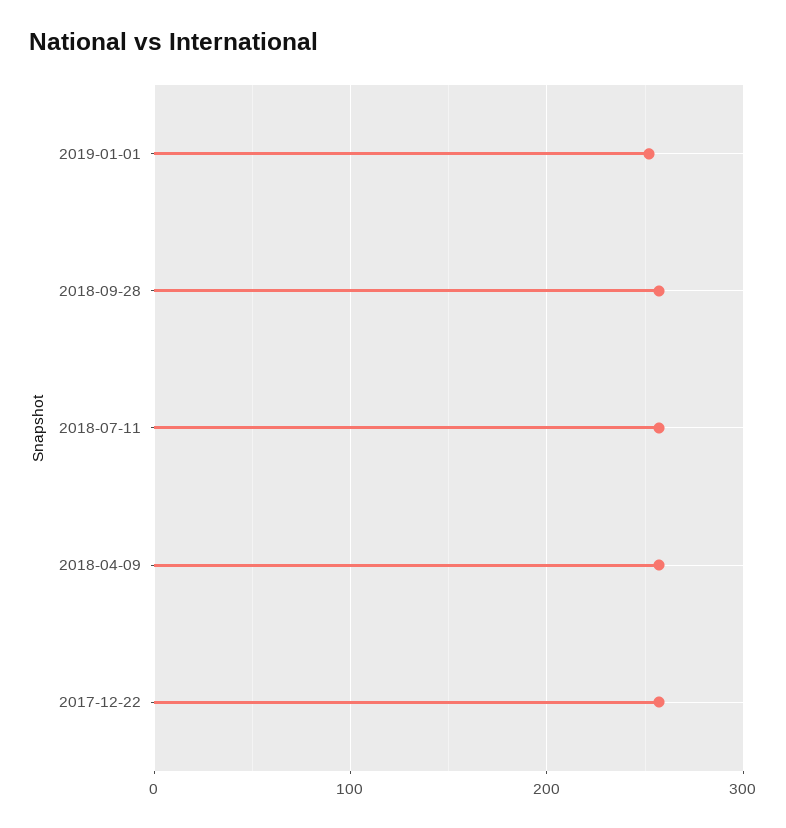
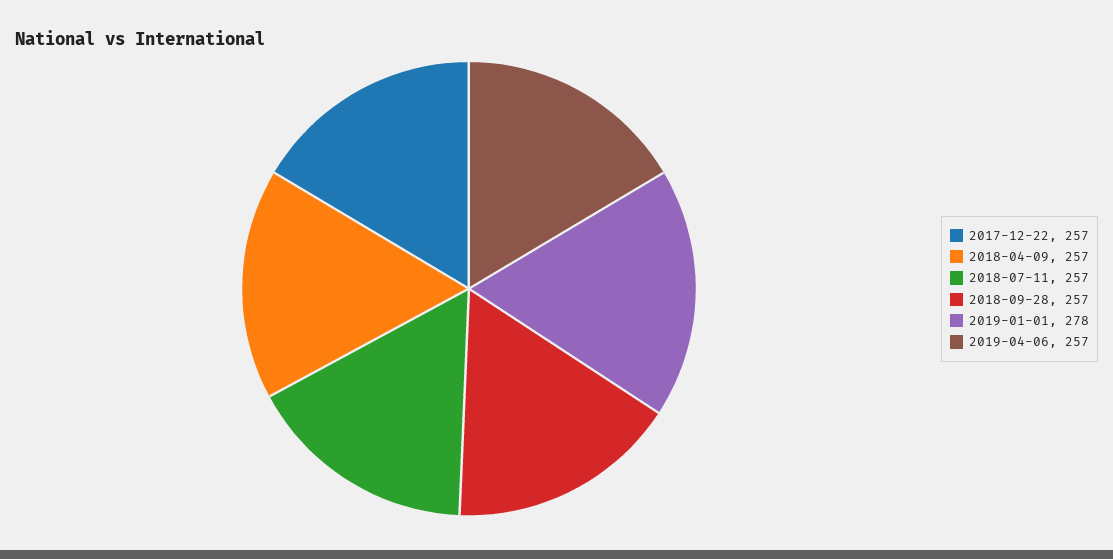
2019-01-01: 250 -> 278
2019-04-06: none -> 257

